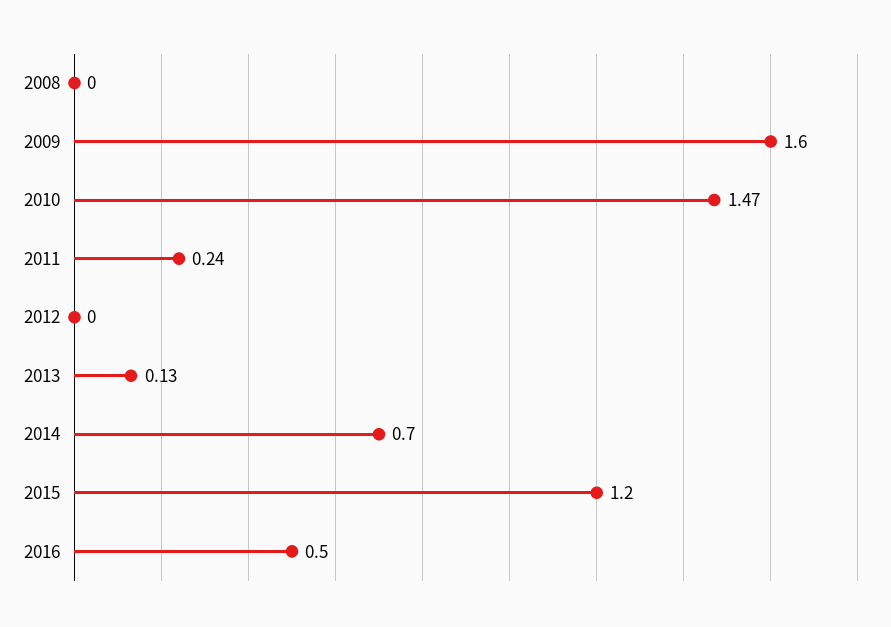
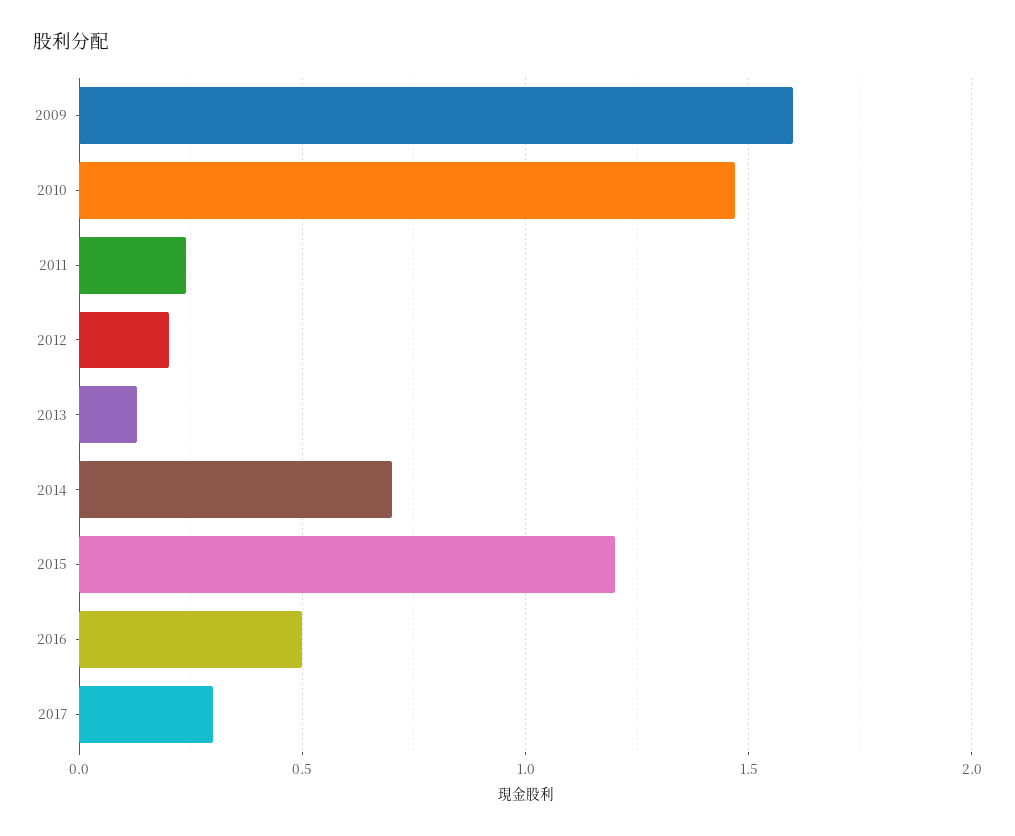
2008: 0 -> none
2012: 0 -> 0.2
2017: none -> 0.3

